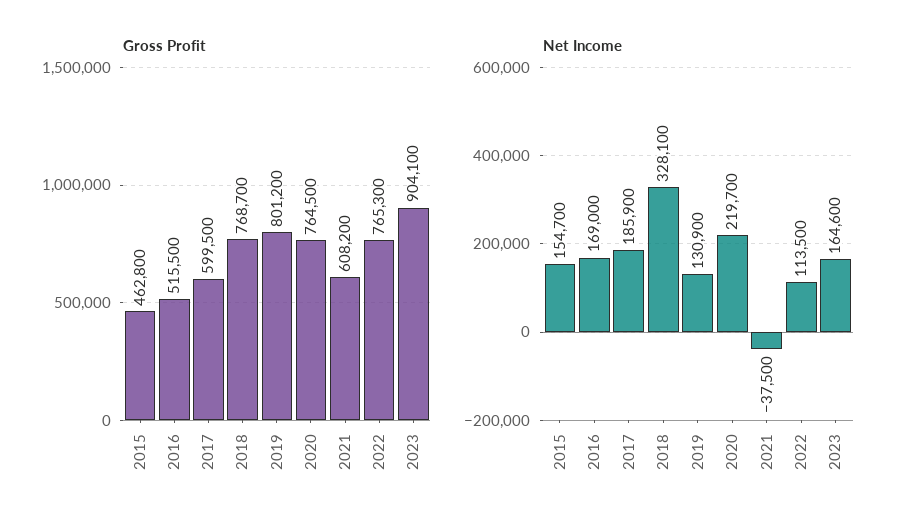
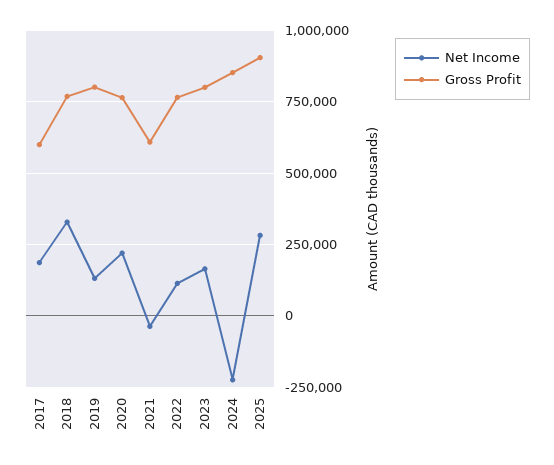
Gross Profit, 2015: 462800 -> none
Gross Profit, 2016: 515500 -> none
Gross Profit, 2023: 904100 -> 800000
Net Income, 2015: 154700 -> none
Net Income, 2016: 169000 -> none
Net Income, 2024: none -> -225000
Gross Profit, 2024: none -> 850000
Net Income, 2025: none -> 275000
Gross Profit, 2025: none -> 900000

